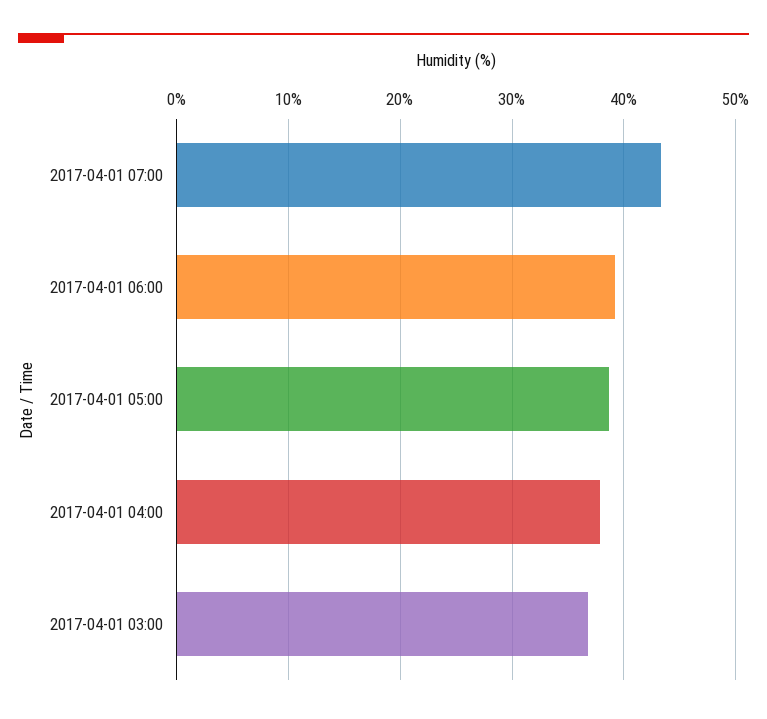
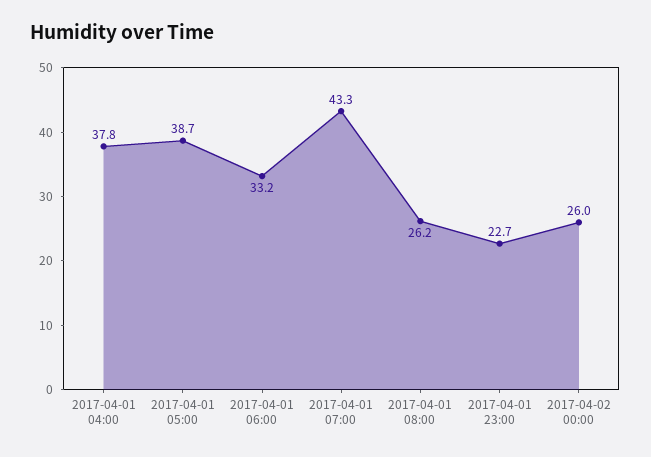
2017-04-01 06:00: 39 -> 33.2
2017-04-01 03:00: 37 -> none
2017-04-01 08:00: none -> 26.2
2017-04-01 23:00: none -> 22.7
2017-04-02 00:00: none -> 26

